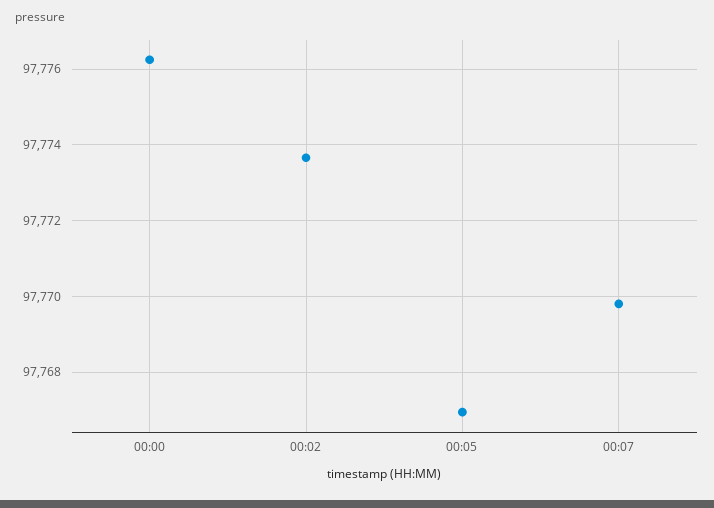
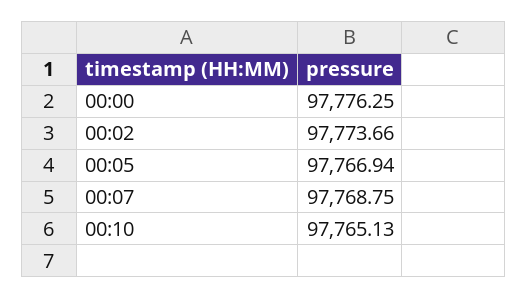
00:07: 97769.8 -> 97768.75
00:10: none -> 97765.13

